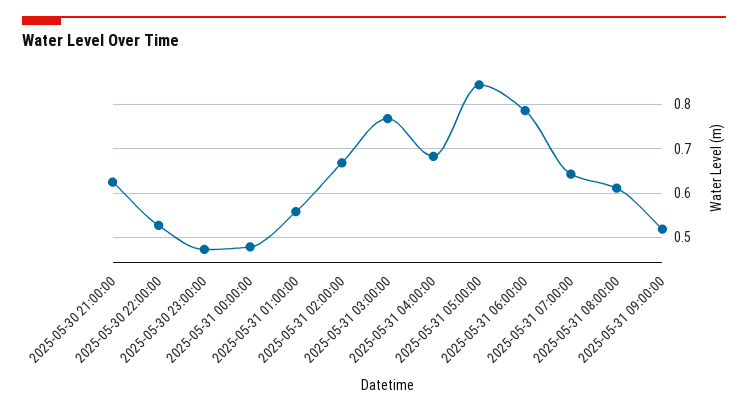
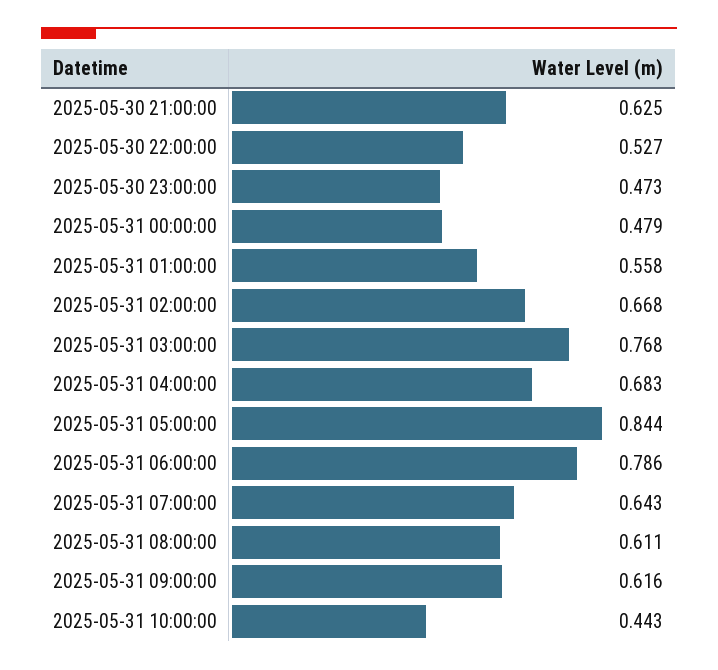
2025-05-31 09:00:00: 0.52 -> 0.616
2025-05-31 10:00:00: none -> 0.443

